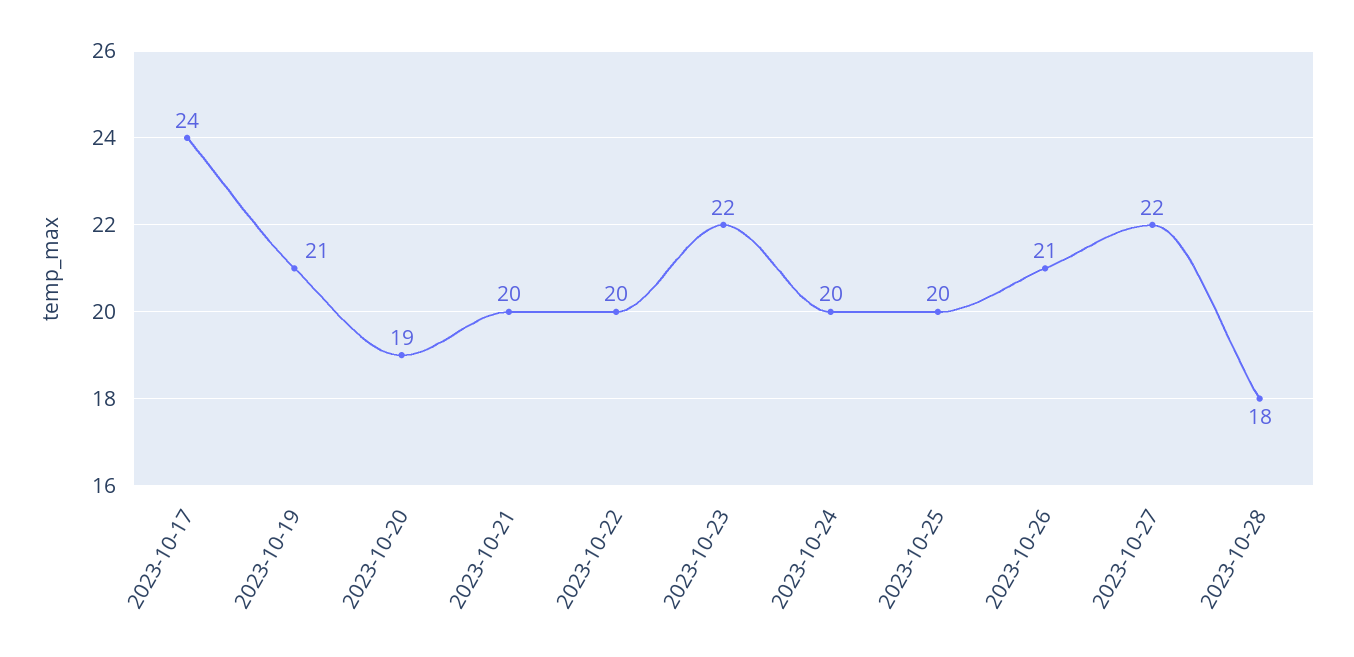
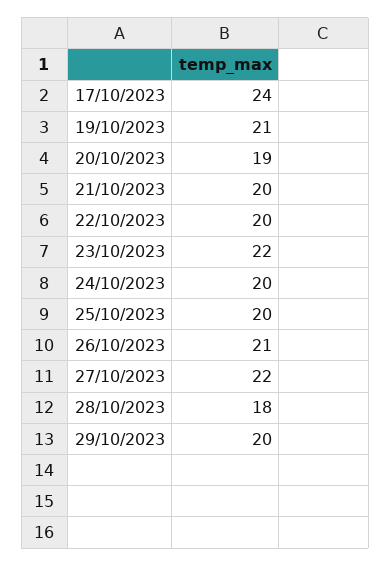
29/10/2023: none -> 20

